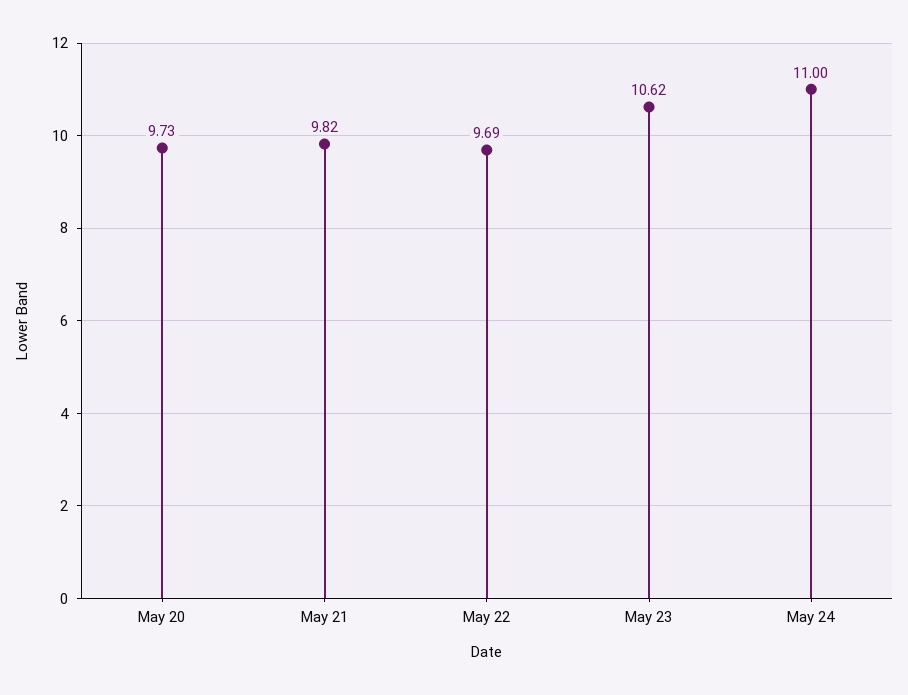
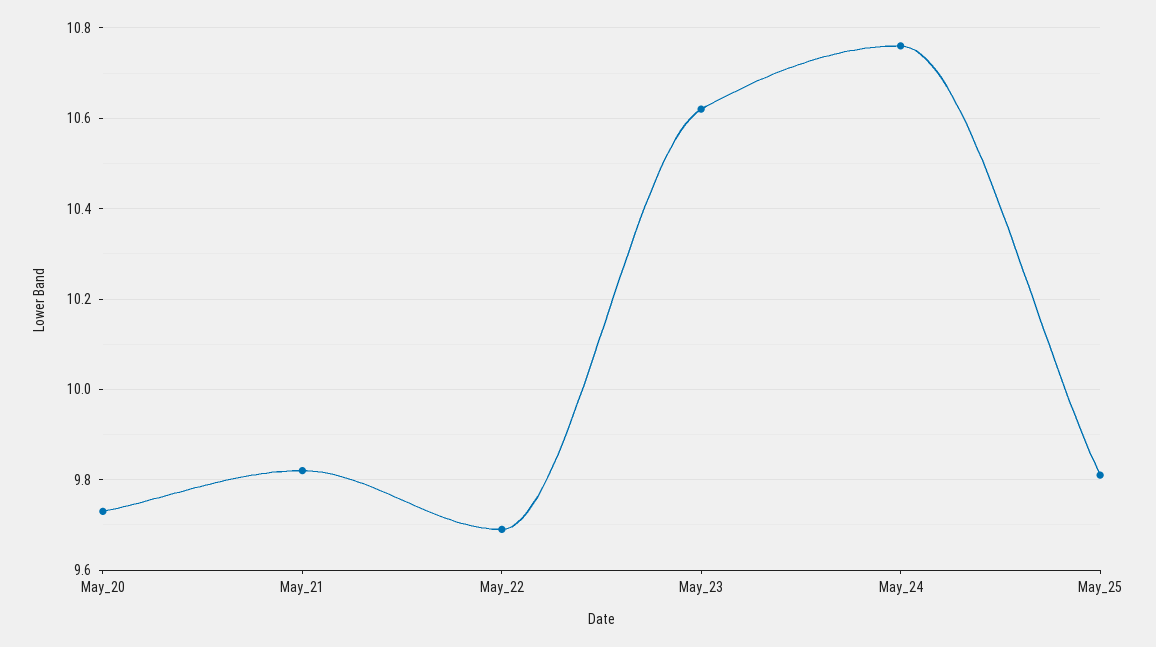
May 24: 11 -> 10.75
May_25: none -> 9.8

